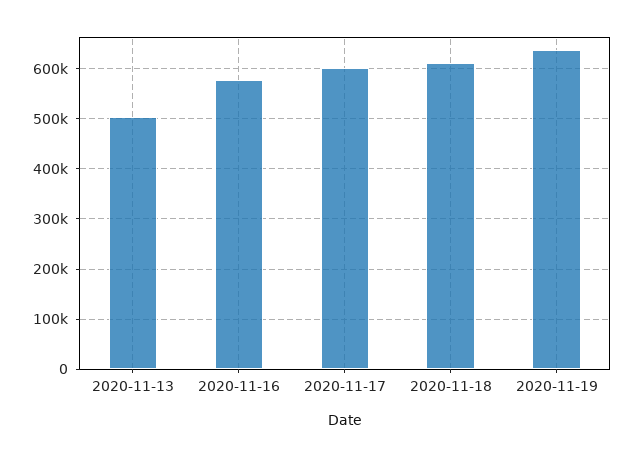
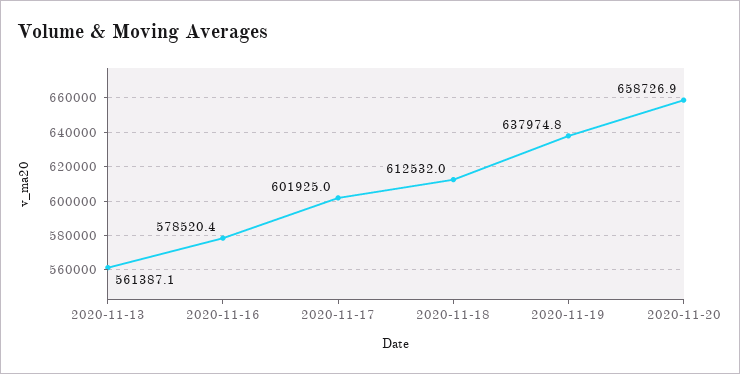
2020-11-13: 500000 -> 561387.1
2020-11-20: none -> 658726.9

